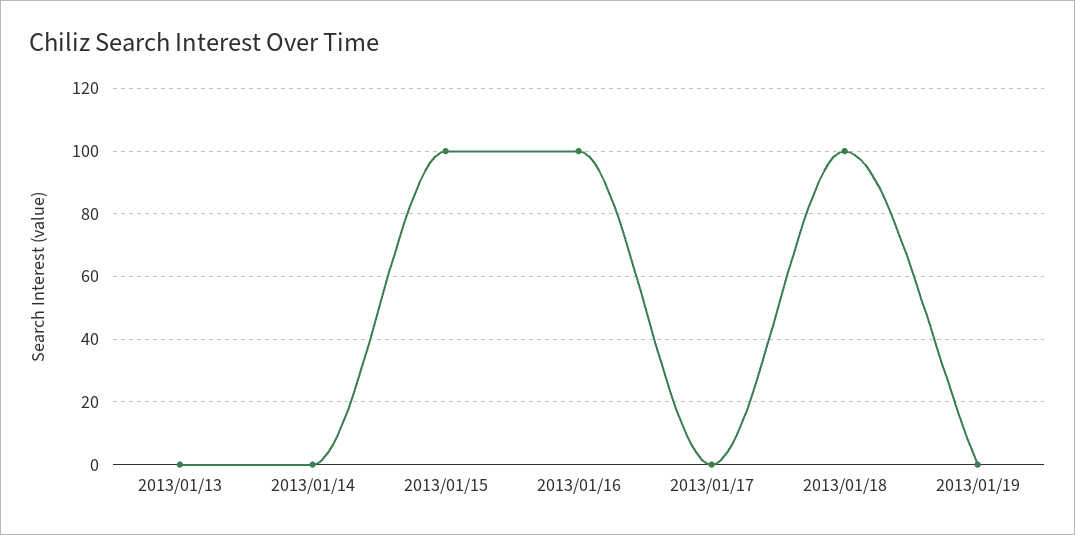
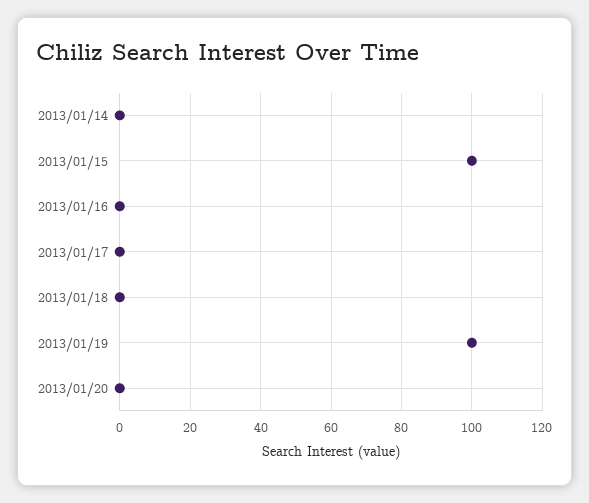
2013/01/13: 0 -> none
2013/01/16: 100 -> 0
2013/01/18: 100 -> 0
2013/01/19: 0 -> 100
2013/01/20: none -> 0

